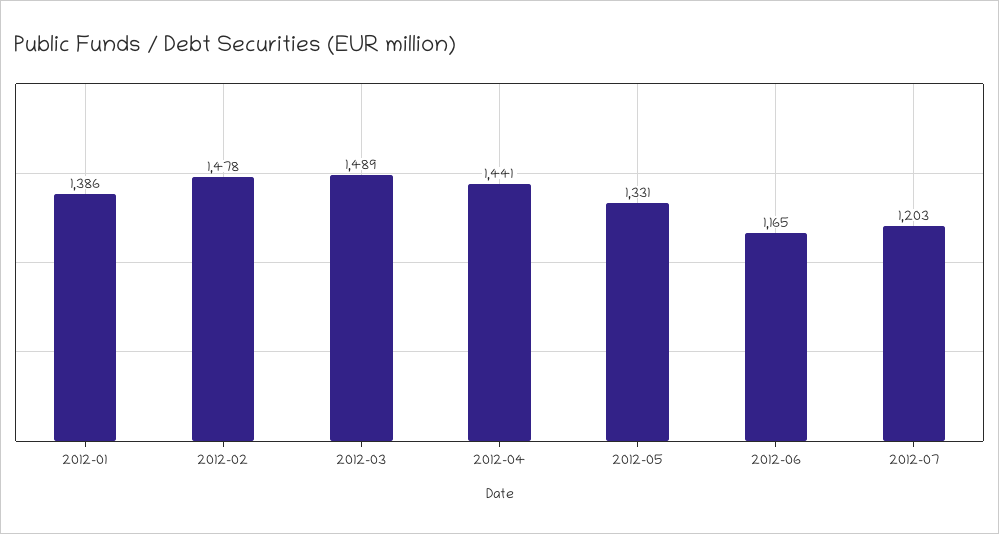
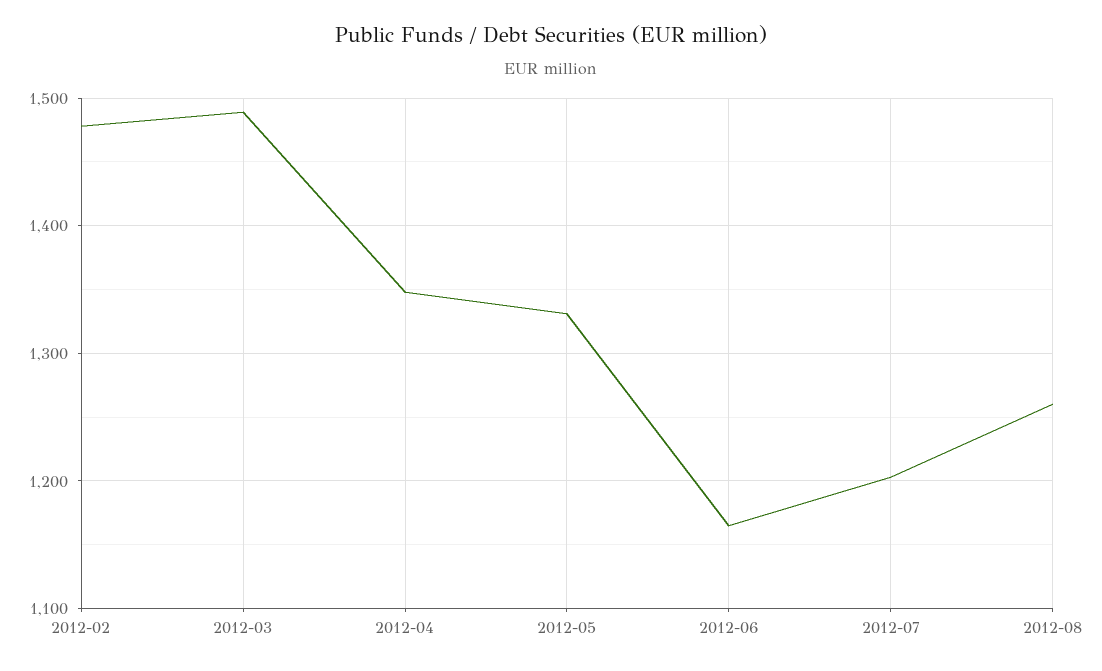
2012-01: 1386 -> none
2012-04: 1441 -> 1350
2012-08: none -> 1260

